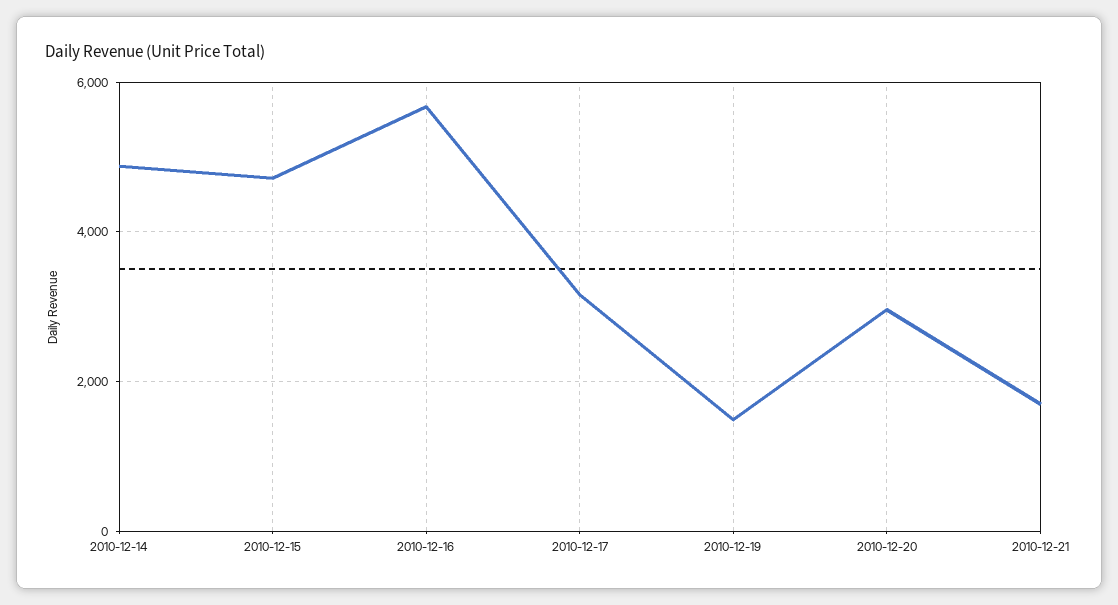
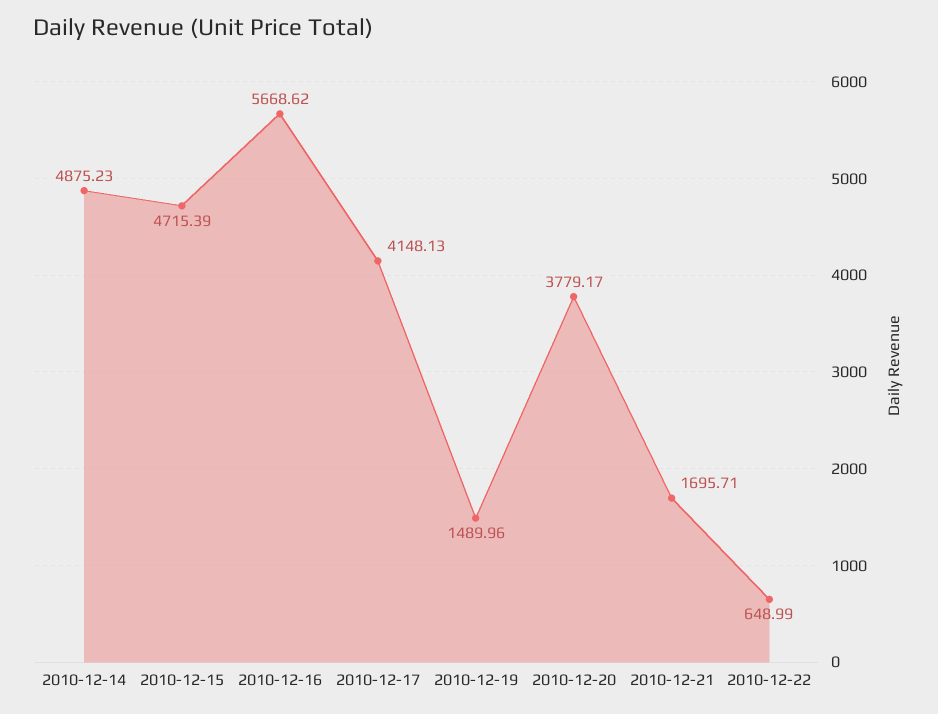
2010-12-17: 3200 -> 4148.13
2010-12-20: 3000 -> 3779.17
2010-12-22: none -> 648.99

